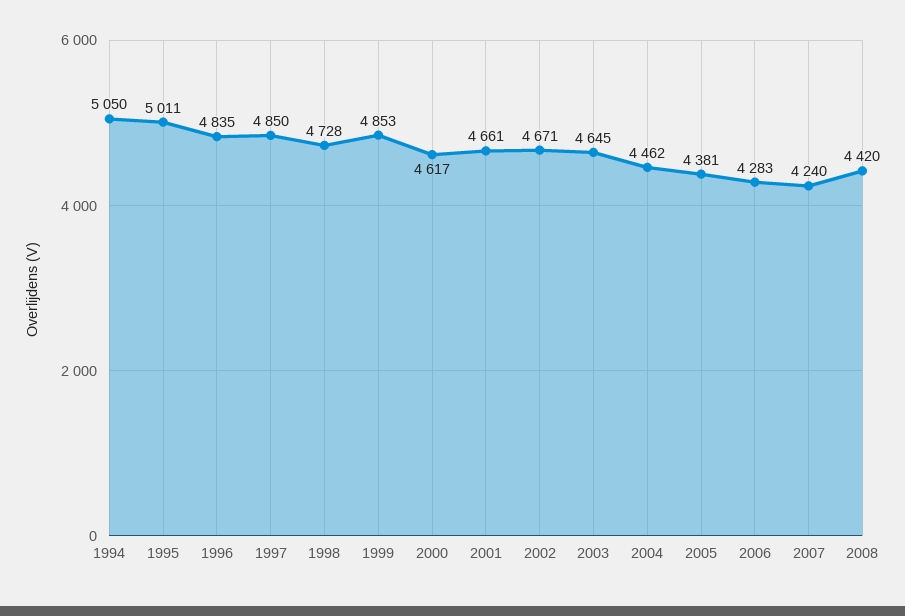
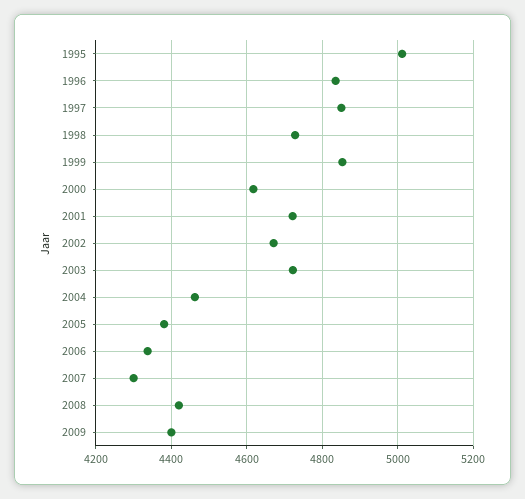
1994: 5050 -> none
2001: 4661 -> 4720
2003: 4645 -> 4720
2006: 4283 -> 4340
2007: 4240 -> 4300
2009: none -> 4400

